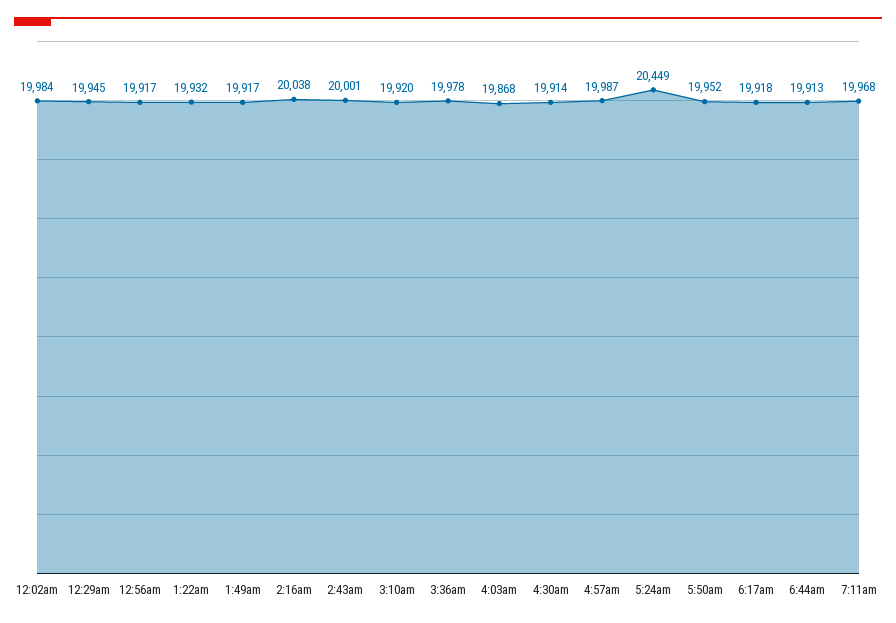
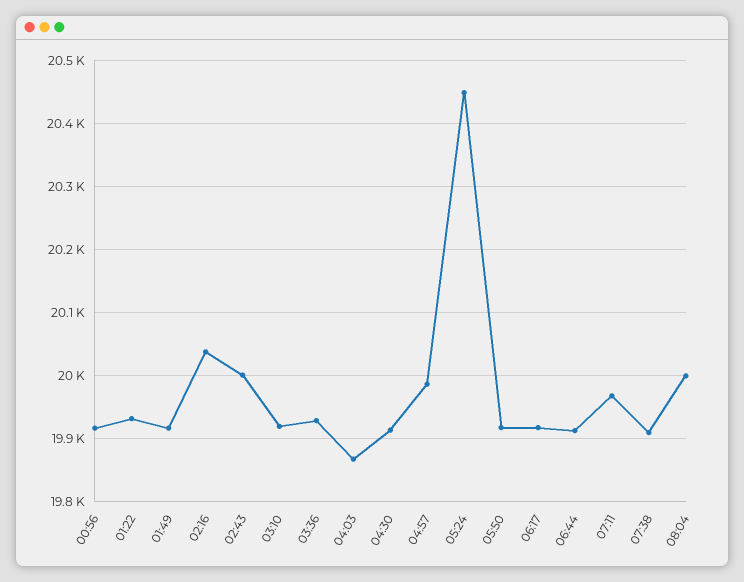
12:02am: 19984 -> none
12:29am: 19945 -> none
3:36am: 19978 -> 19930
5:50am: 19952 -> 19920
07:38: none -> 19910
08:04: none -> 20000

